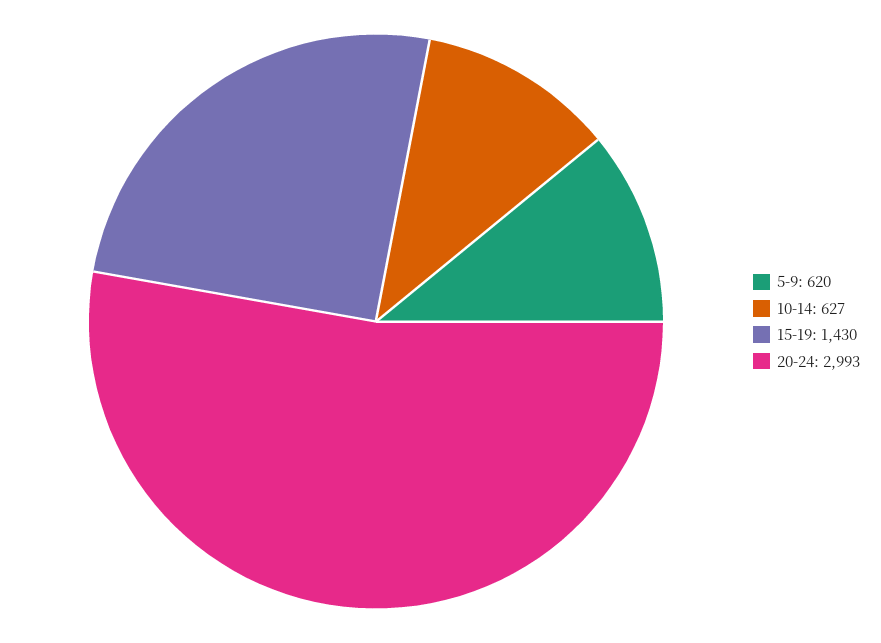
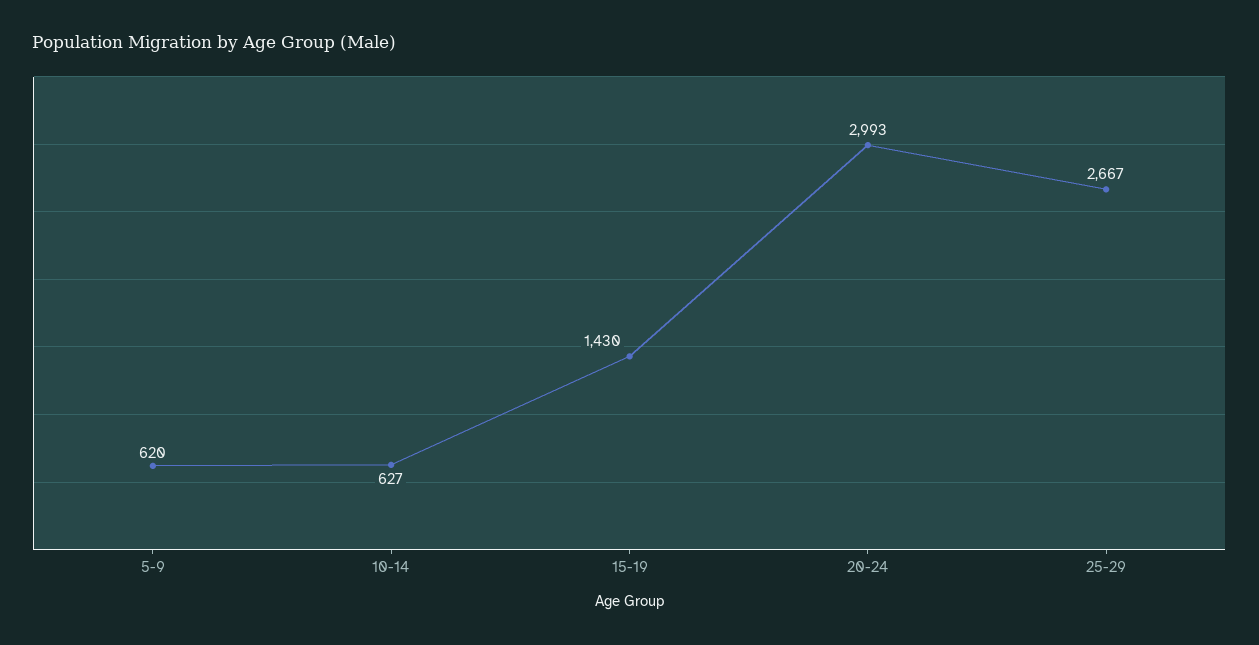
25-29: none -> 2667

